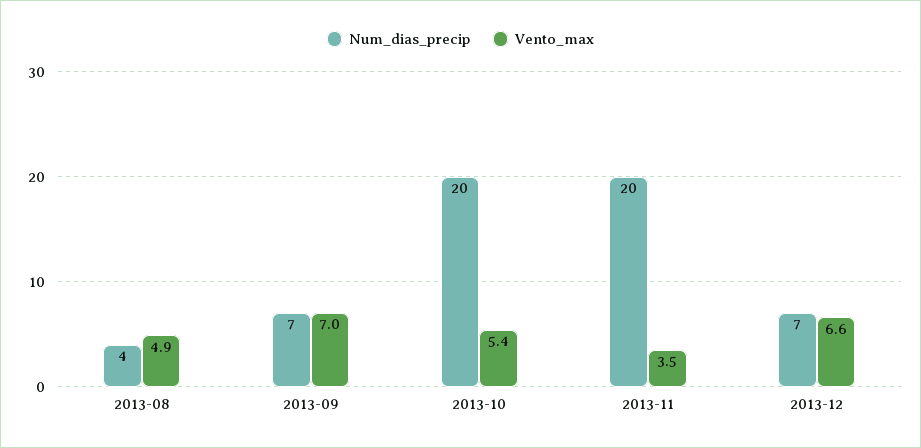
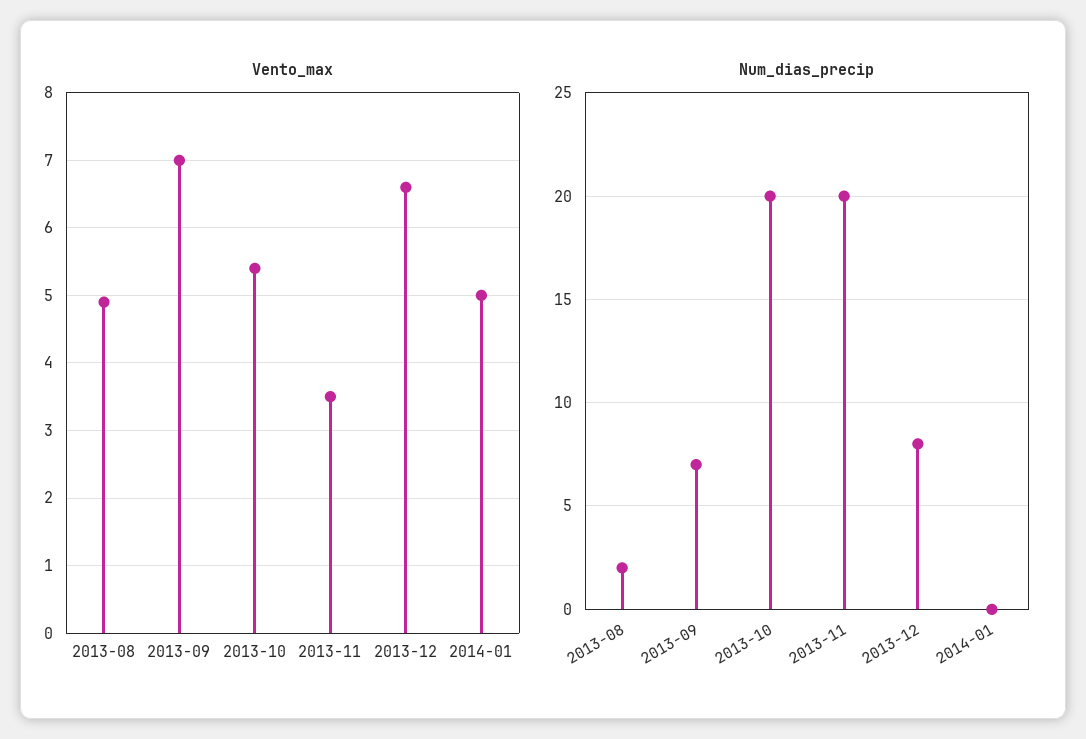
Num_dias_precip, 2013-08: 4 -> 2
Num_dias_precip, 2013-12: 7 -> 8
Vento_max, 2014-01: none -> 5
Num_dias_precip, 2014-01: none -> 0

